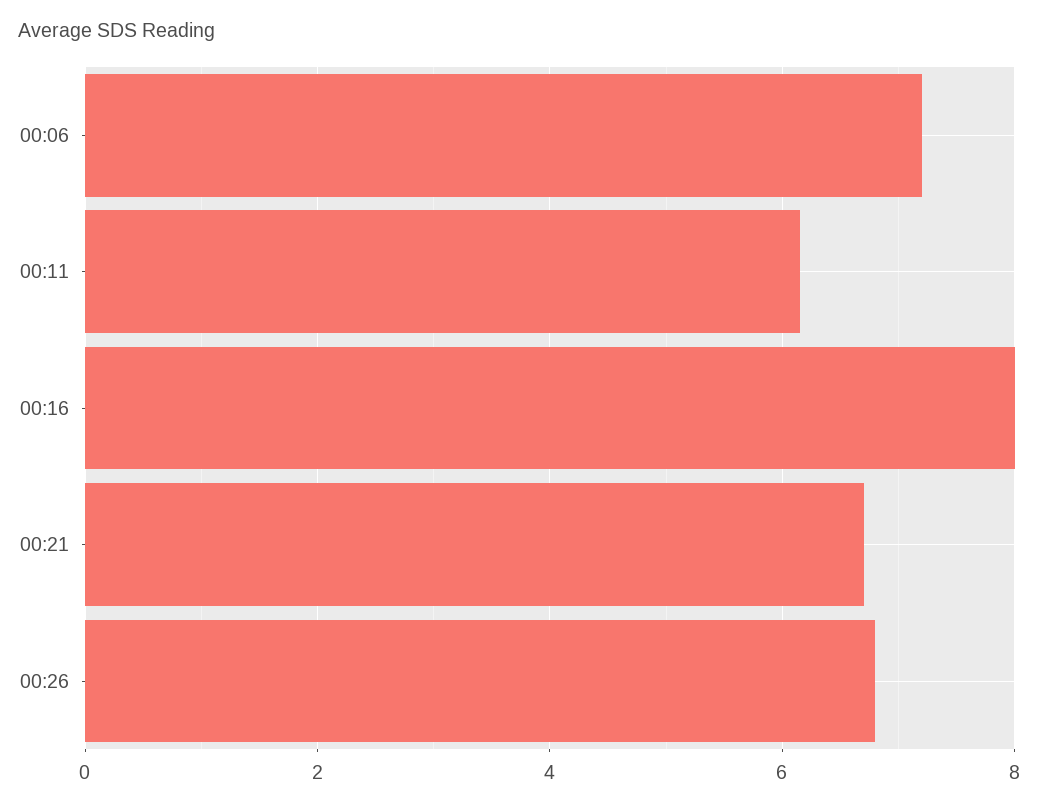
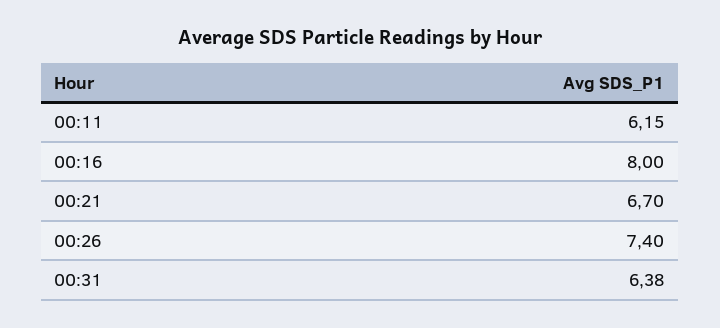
00:06: 7.2 -> none
00:26: 6.8 -> 7.4
00:31: none -> 6.38

